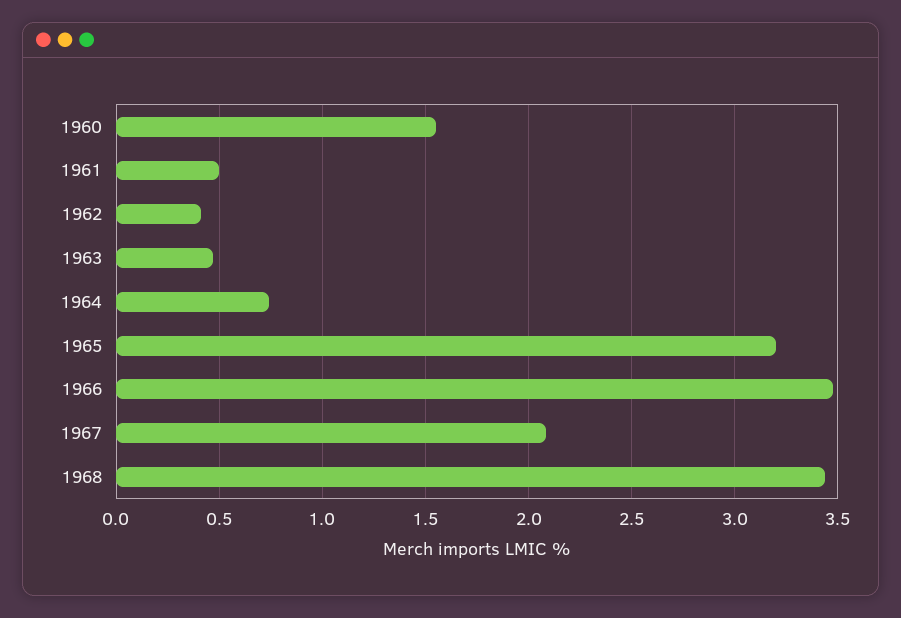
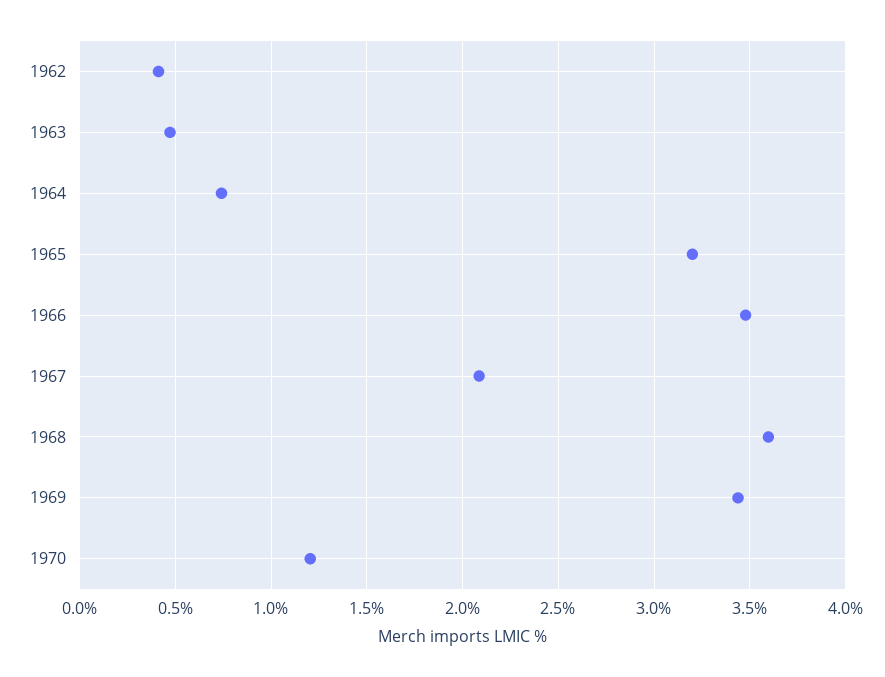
1960: 1.55 -> none
1961: 0.5 -> none
1968: 3.45 -> 3.6
1969: none -> 3.45
1970: none -> 1.2

